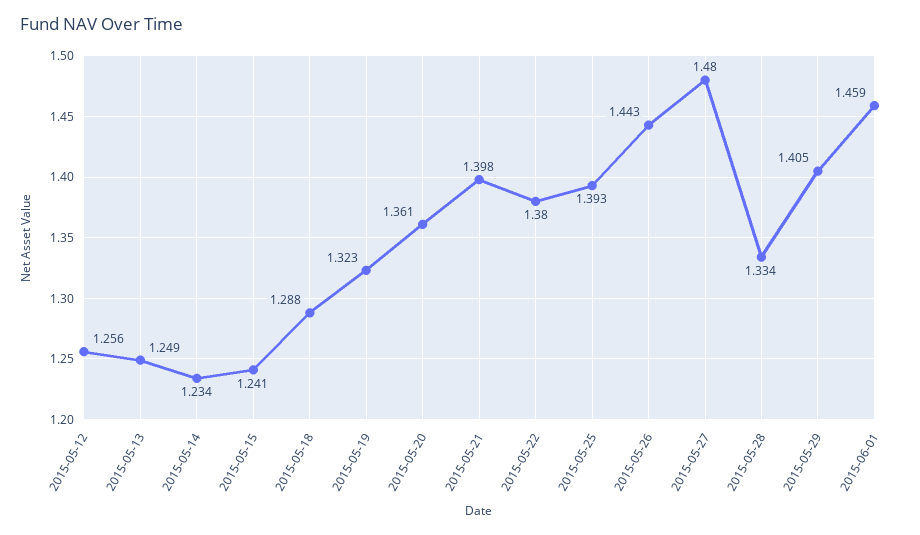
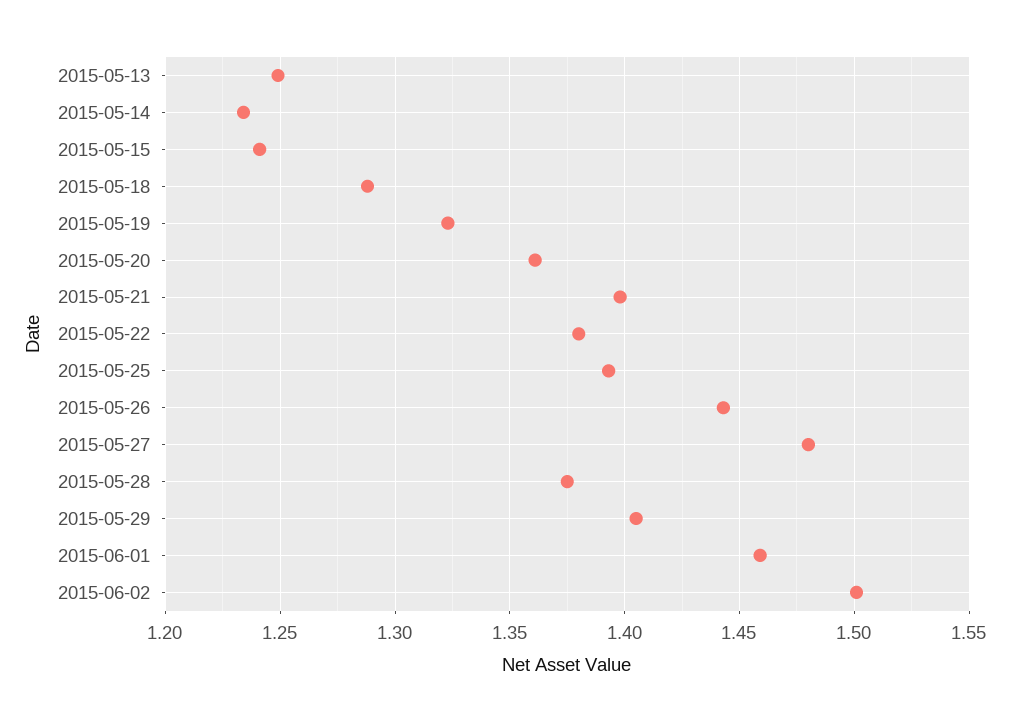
2015-05-12: 1.256 -> none
2015-05-28: 1.334 -> 1.375
2015-06-02: none -> 1.5

